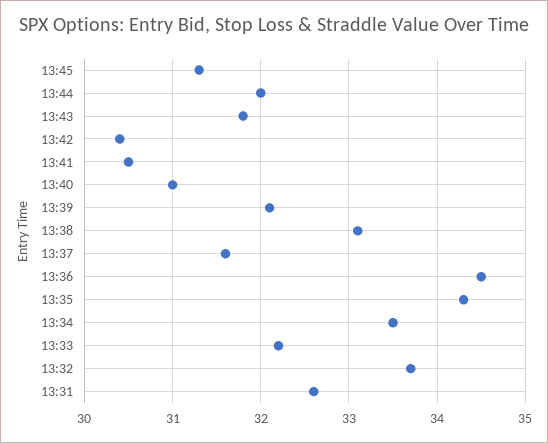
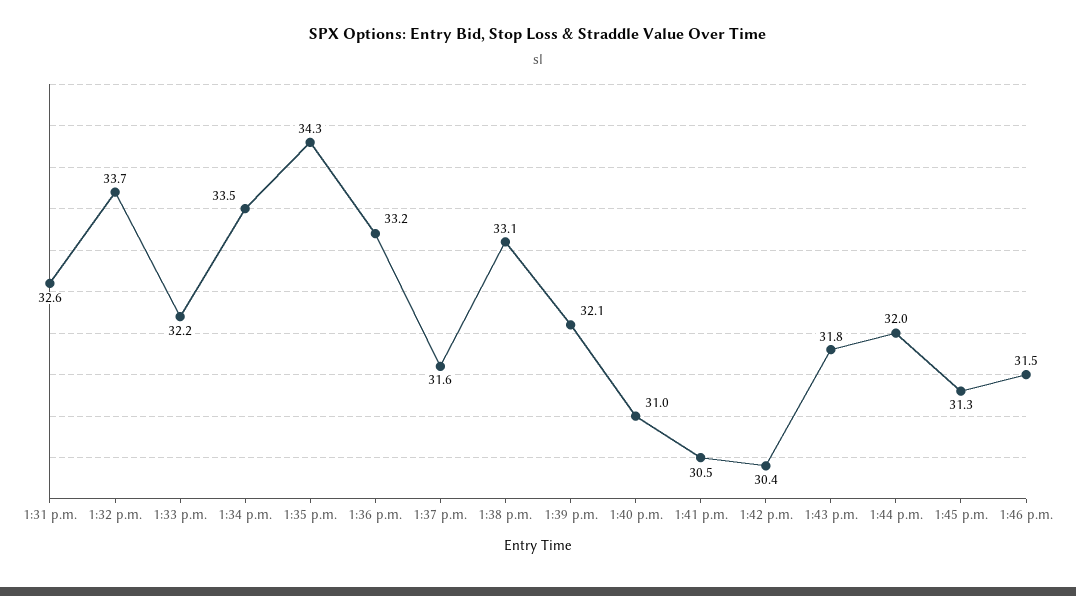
13:36: 34.5 -> 33.2
1:46 p.m.: none -> 31.5

